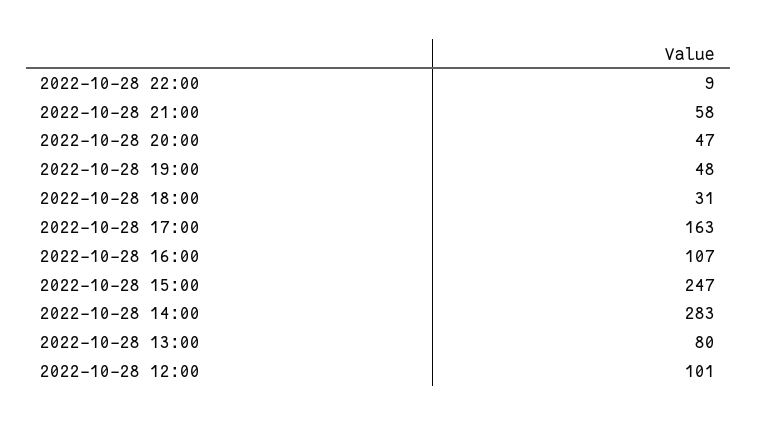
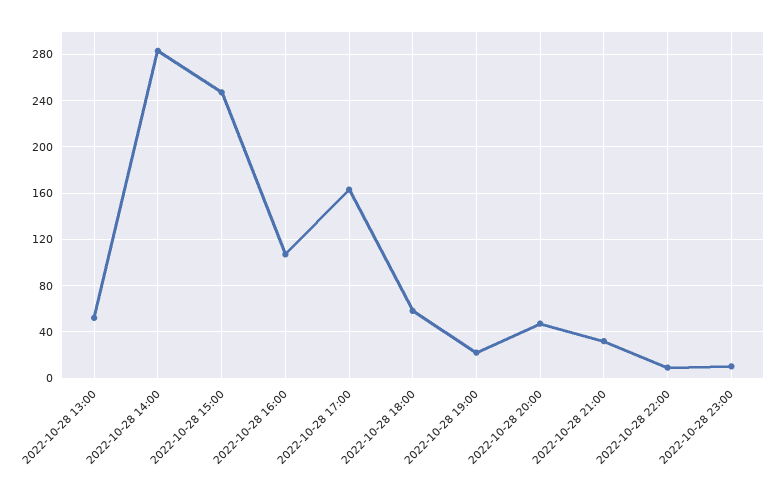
2022-10-28 21:00: 58 -> 30
2022-10-28 19:00: 48 -> 20
2022-10-28 18:00: 31 -> 60
2022-10-28 13:00: 80 -> 50
2022-10-28 12:00: 101 -> none
2022-10-28 23:00: none -> 10

